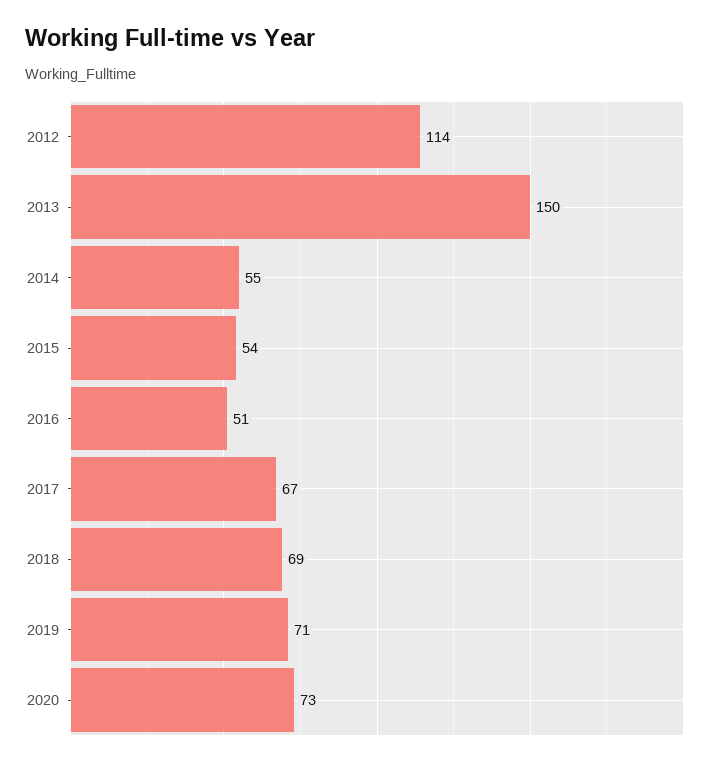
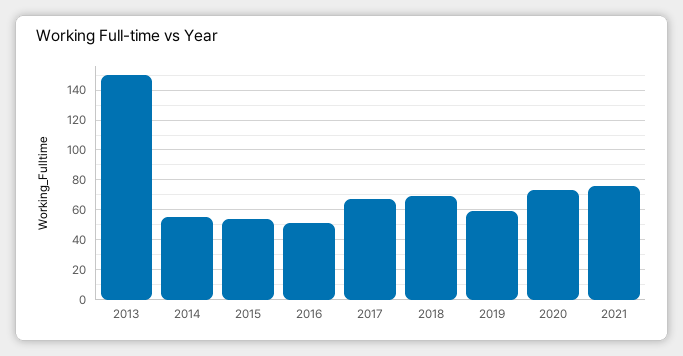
2012: 114 -> none
2019: 71 -> 60
2021: none -> 75

